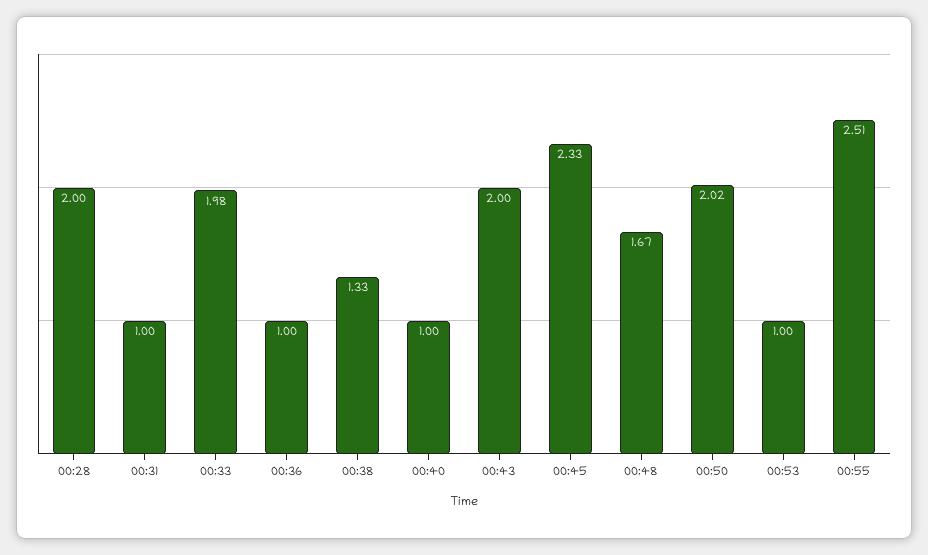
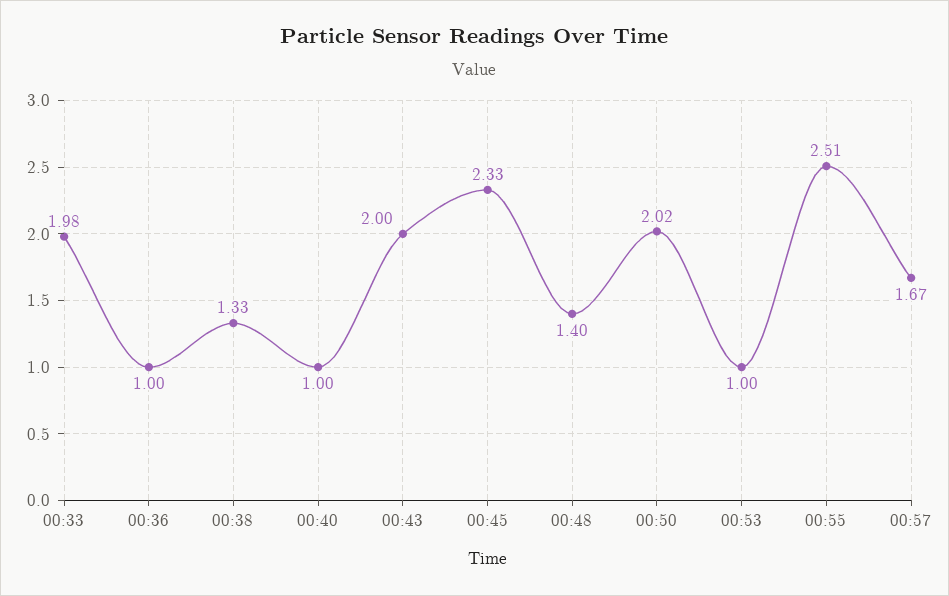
00:28: 2 -> none
00:31: 1 -> none
00:48: 1.67 -> 1.4
00:57: none -> 1.67

